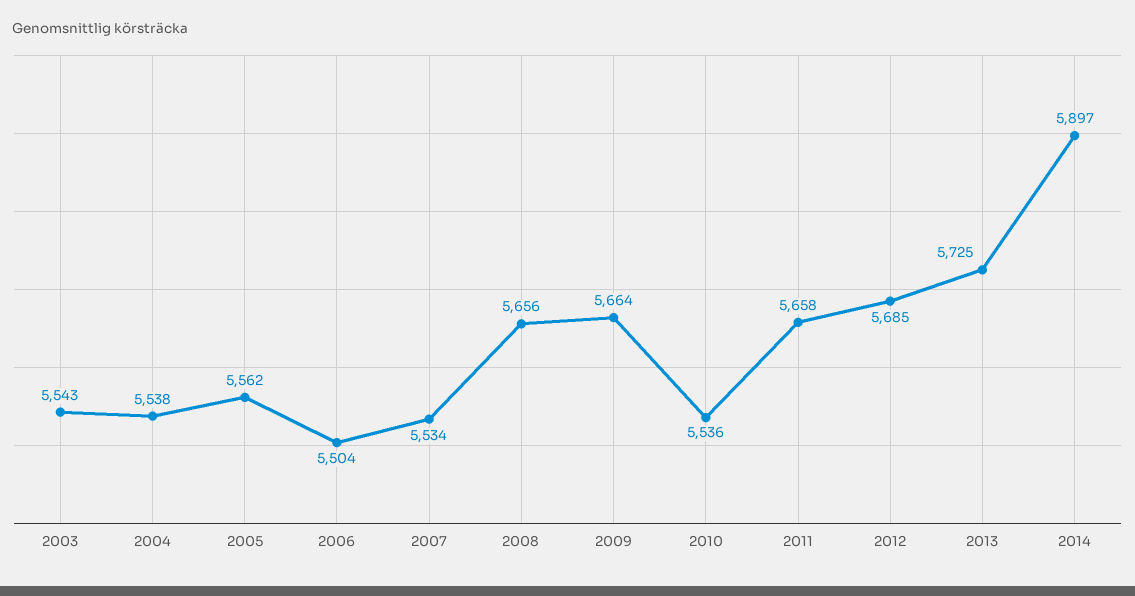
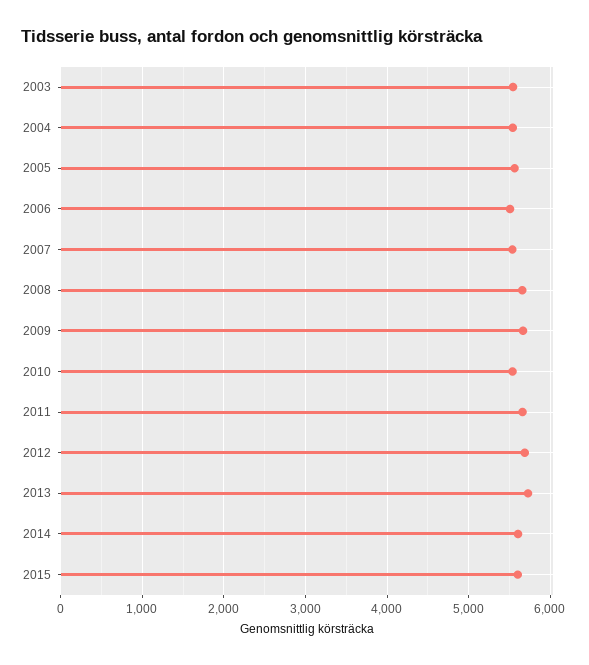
2014: 5897 -> 5600
2015: none -> 5600

